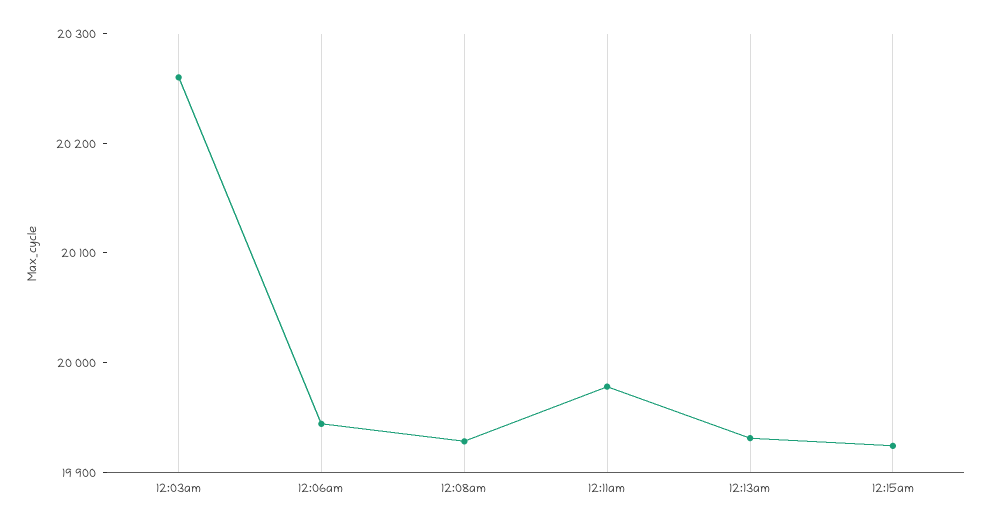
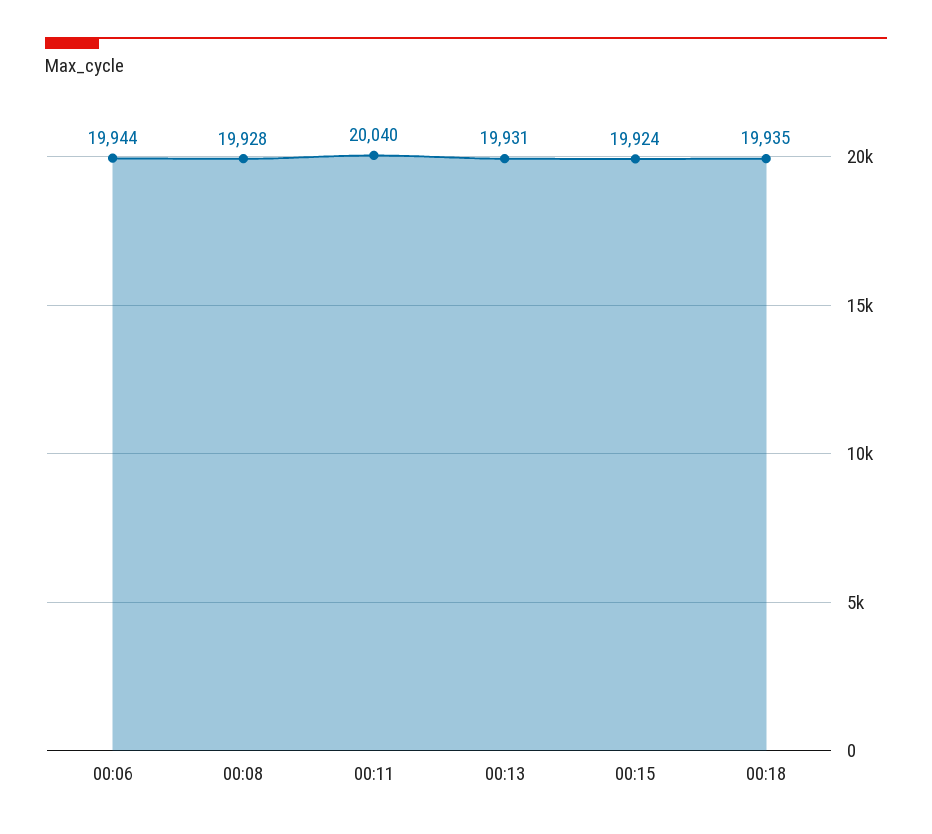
12:03am: 20260 -> none
12:11am: 19980 -> 20040
00:18: none -> 19935

